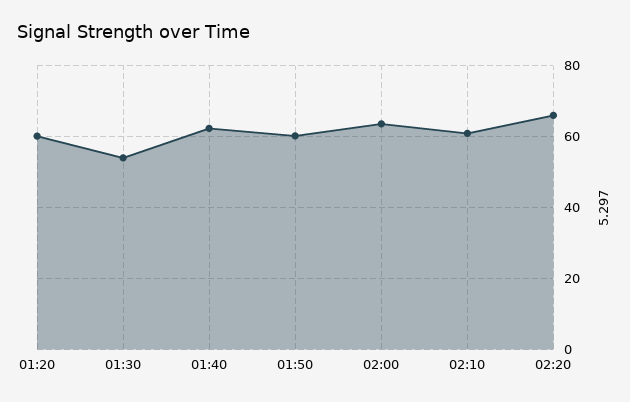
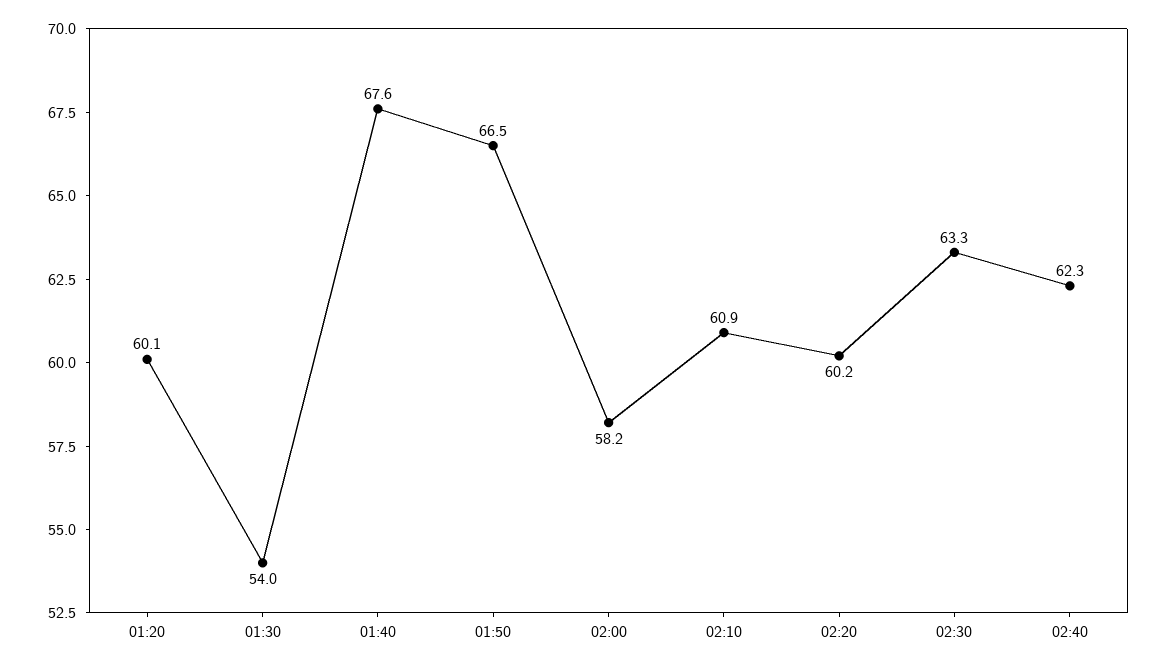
01:40: 62 -> 67.6
01:50: 60 -> 66.5
02:00: 64 -> 58.2
02:20: 66 -> 60.2
02:30: none -> 63.3
02:40: none -> 62.3

